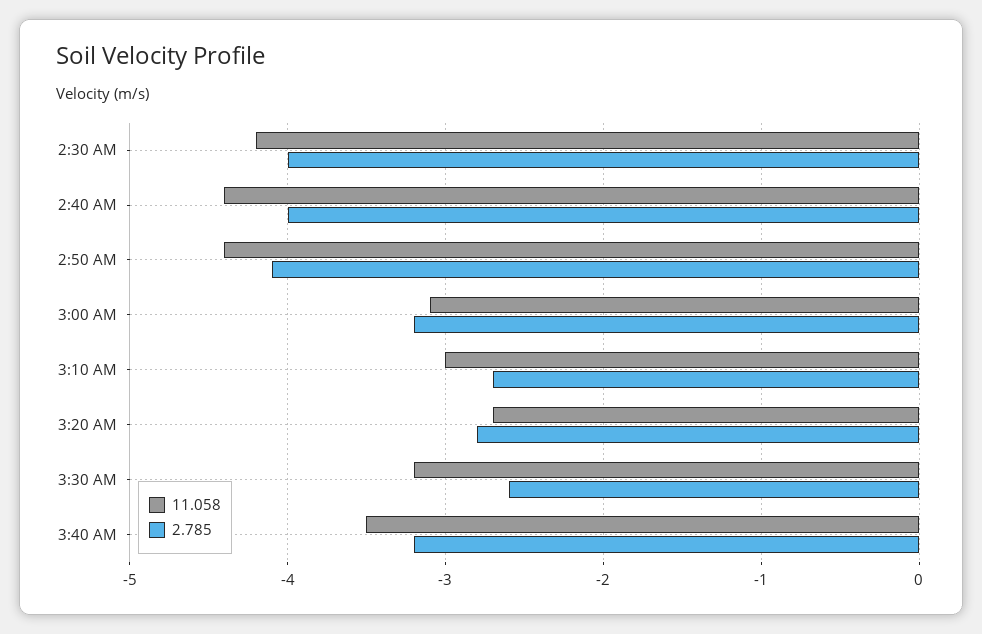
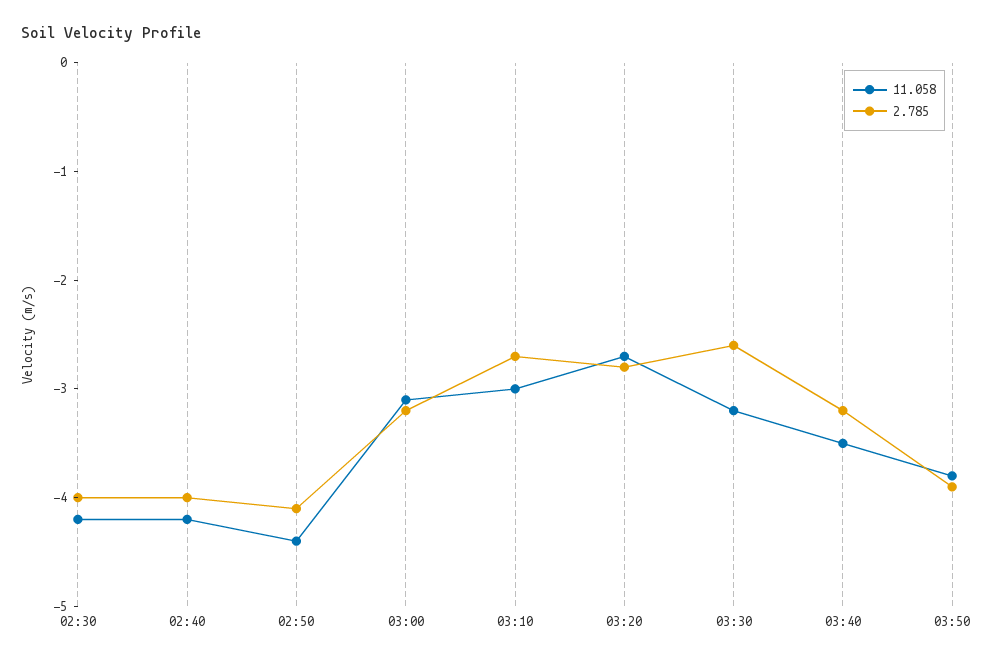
11.058, 2:40 AM: -4.4 -> -4.2
11.058, 03:50: none -> -3.8
2.785, 03:50: none -> -3.9

